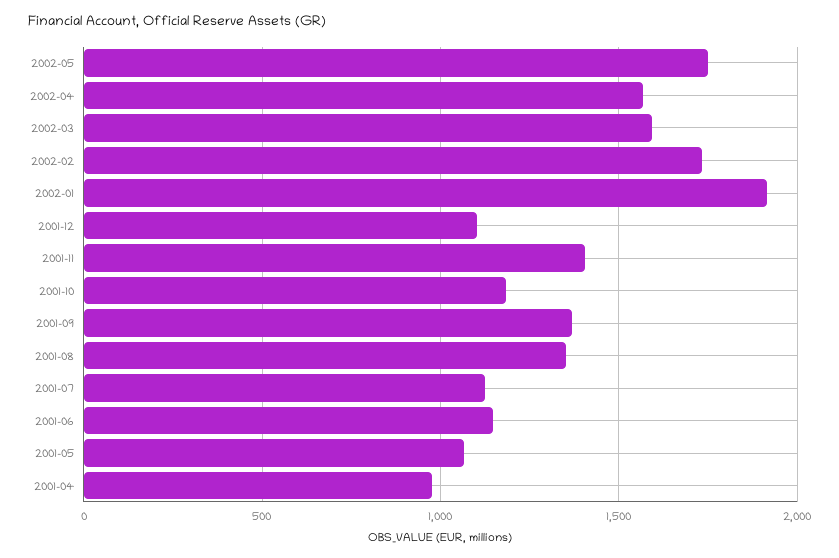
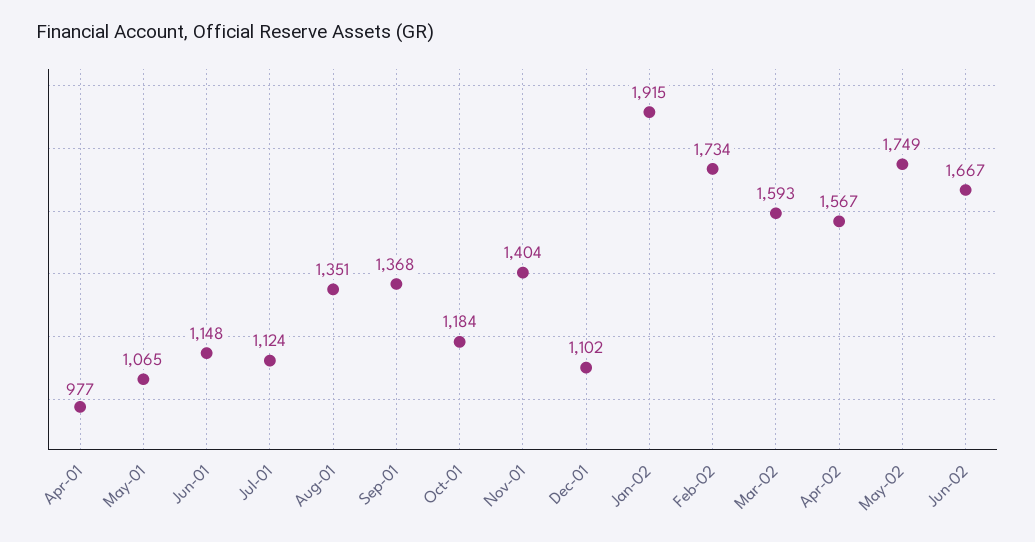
Jun-02: none -> 1667

